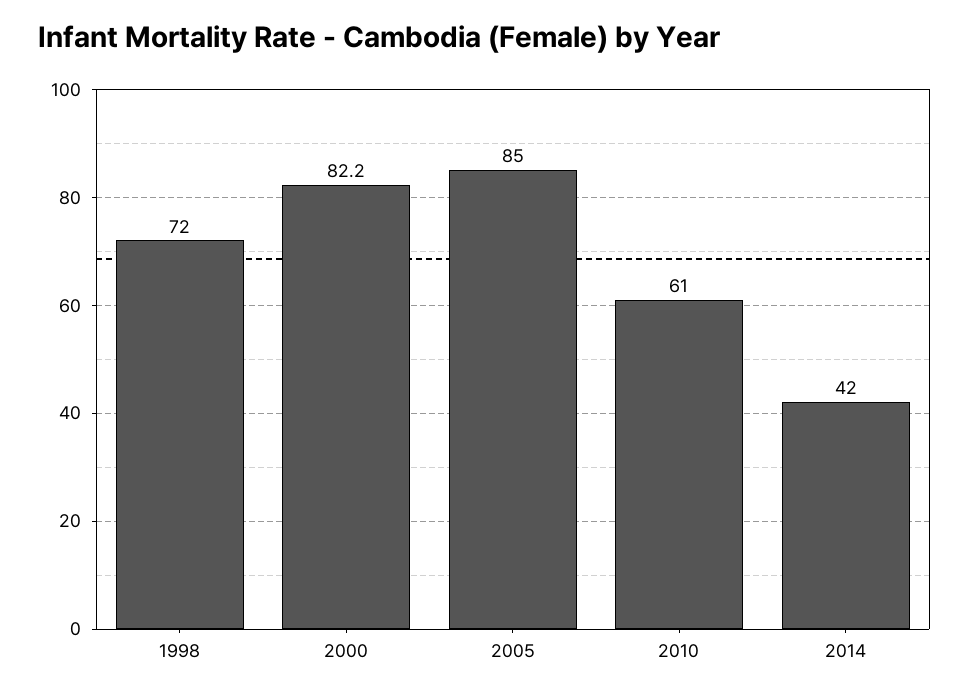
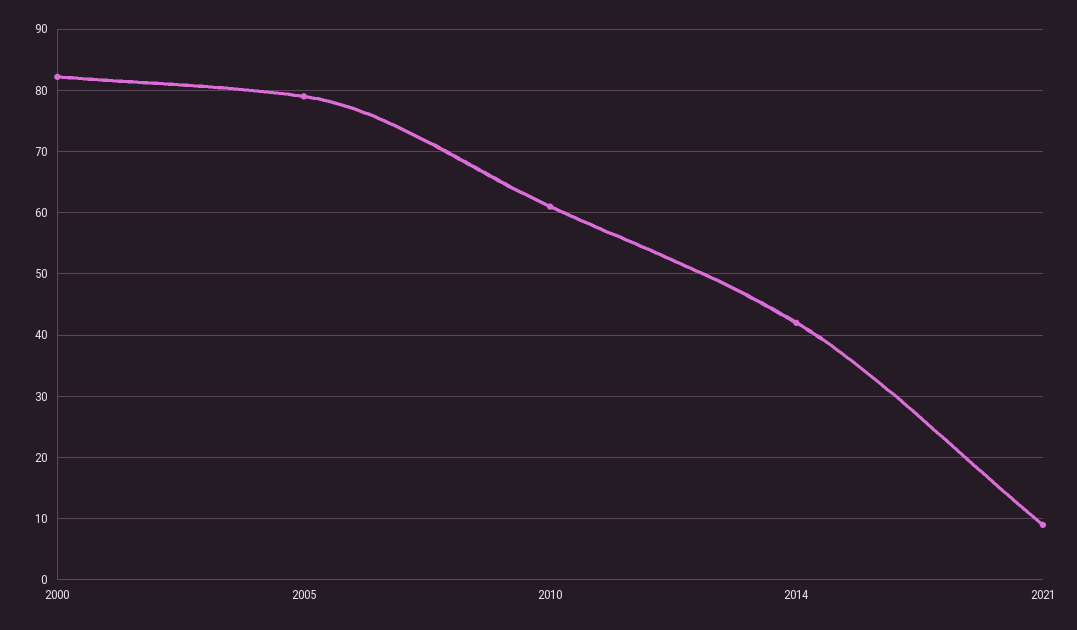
1998: 72 -> none
2005: 85 -> 79
2021: none -> 9

